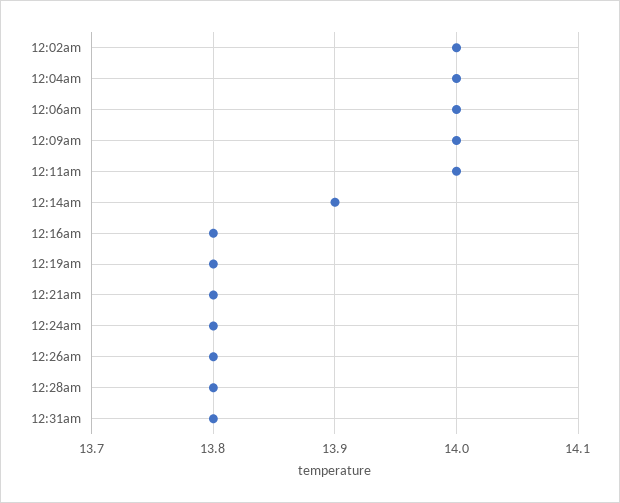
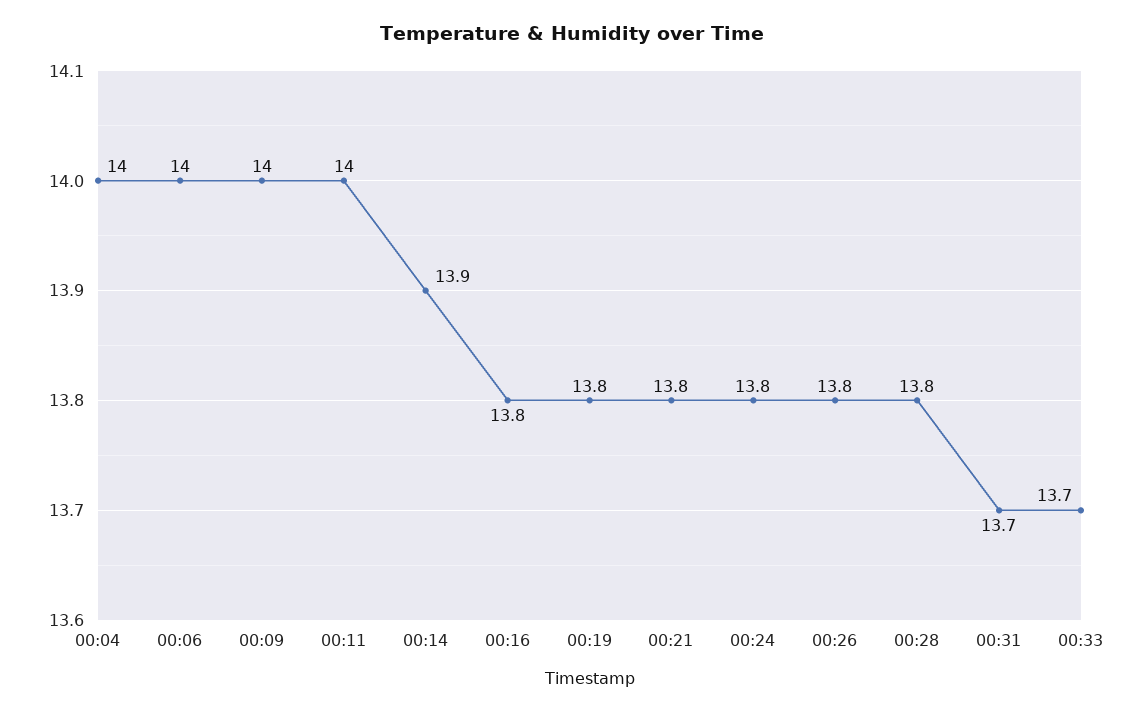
12:02am: 14 -> none
12:31am: 13.8 -> 13.7
00:33: none -> 13.7

